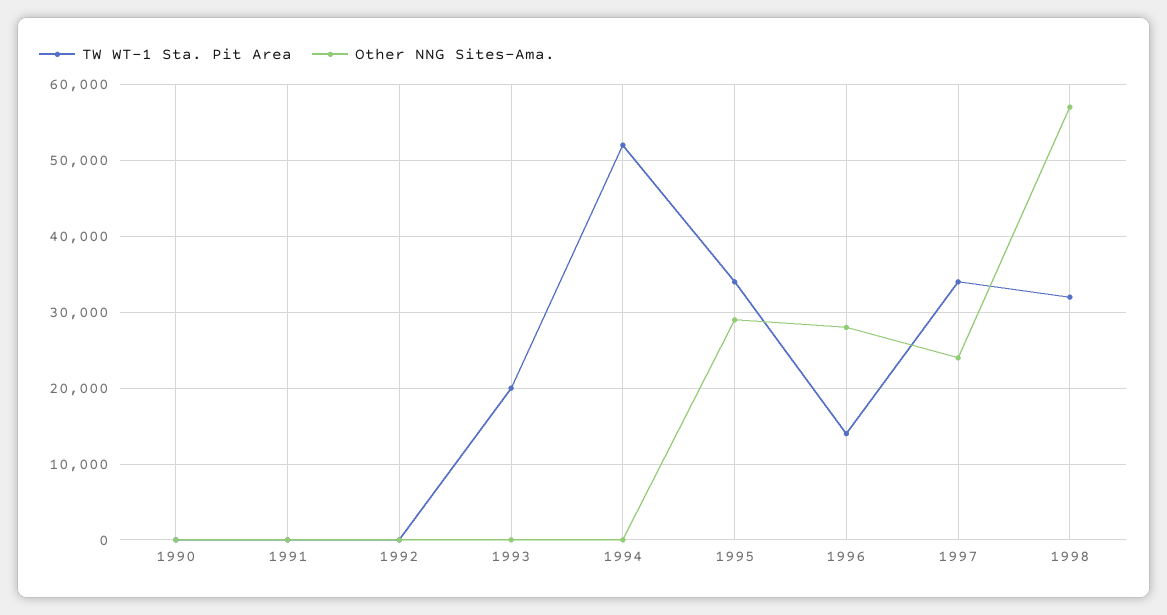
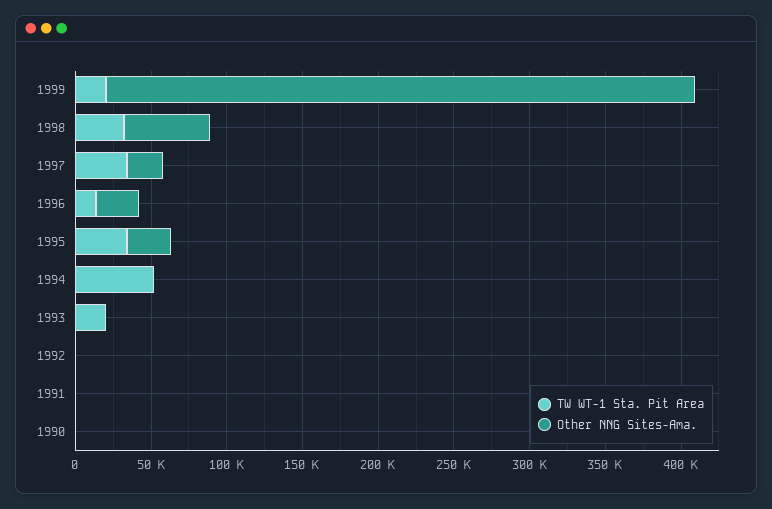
TW WT-1 Sta. Pit Area, 1999: none -> 20000
Other NNG Sites-Ama., 1999: none -> 390000

